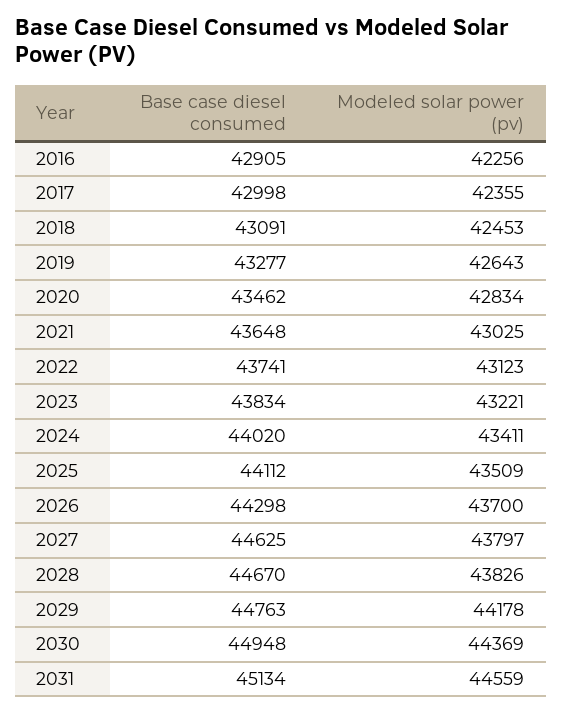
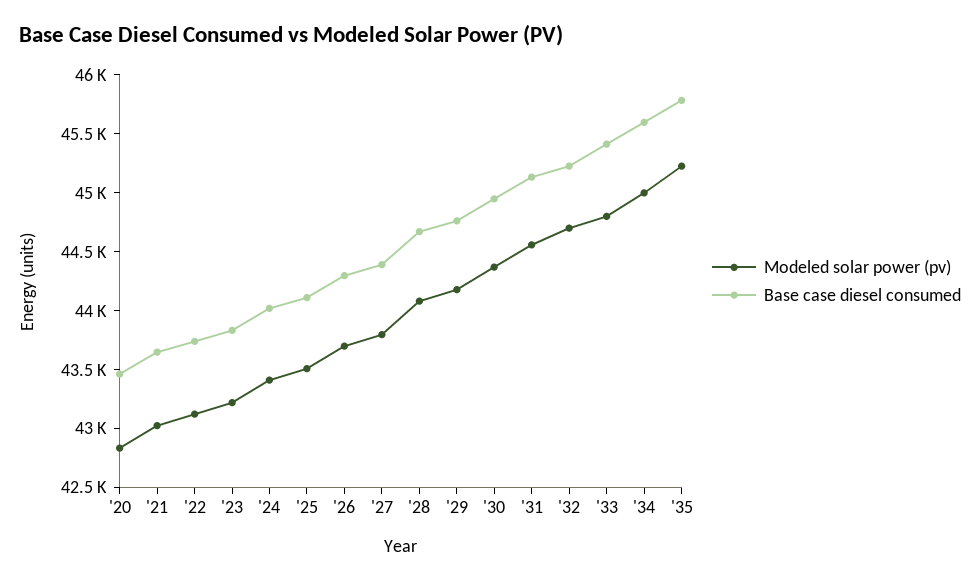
Base case diesel consumed, 2016: 42905 -> none
Modeled solar power (pv), 2016: 42256 -> none
Base case diesel consumed, 2017: 42998 -> none
Modeled solar power (pv), 2017: 42355 -> none
Base case diesel consumed, 2018: 43091 -> none
Modeled solar power (pv), 2018: 42453 -> none
Base case diesel consumed, 2019: 43277 -> none
Modeled solar power (pv), 2019: 42643 -> none
Base case diesel consumed, 2027: 44625 -> 44400
Modeled solar power (pv), 2028: 43826 -> 44100
Modeled solar power (pv), '32: none -> 44700
Base case diesel consumed, '32: none -> 45200
Modeled solar power (pv), '33: none -> 44800
Base case diesel consumed, '33: none -> 45400
Modeled solar power (pv), '34: none -> 45000
Base case diesel consumed, '34: none -> 45600
Modeled solar power (pv), '35: none -> 45200
Base case diesel consumed, '35: none -> 45800

